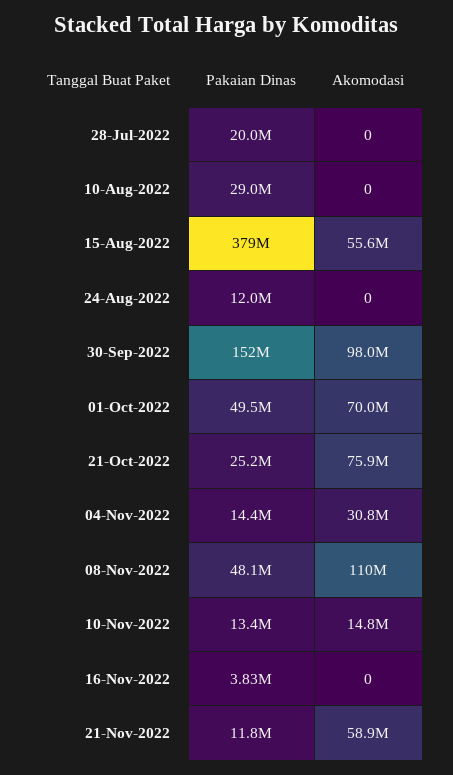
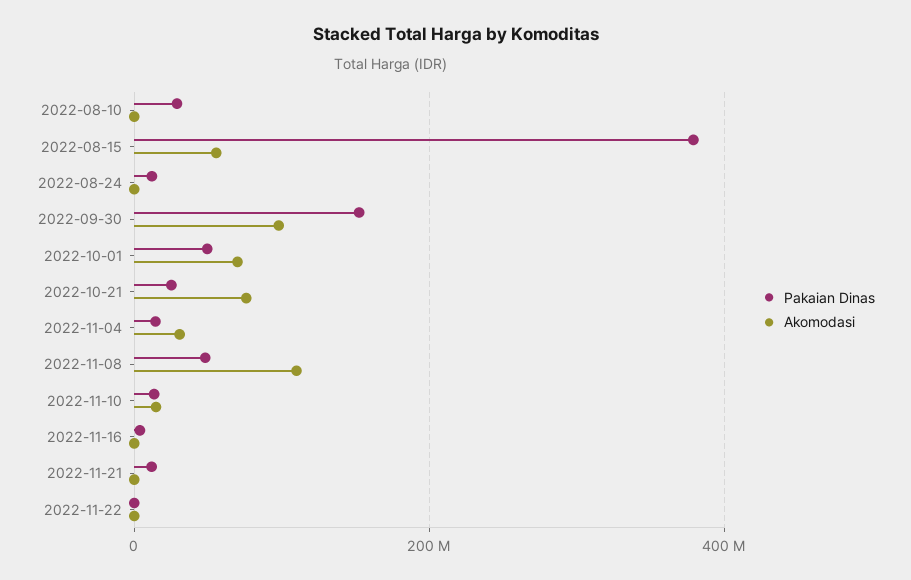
Pakaian Dinas, 28-Jul-2022: 20000000 -> none
Akomodasi, 28-Jul-2022: 0 -> none
Akomodasi, 21-Nov-2022: 58900000 -> 0
Pakaian Dinas, 2022-11-22: none -> 0
Akomodasi, 2022-11-22: none -> 0

